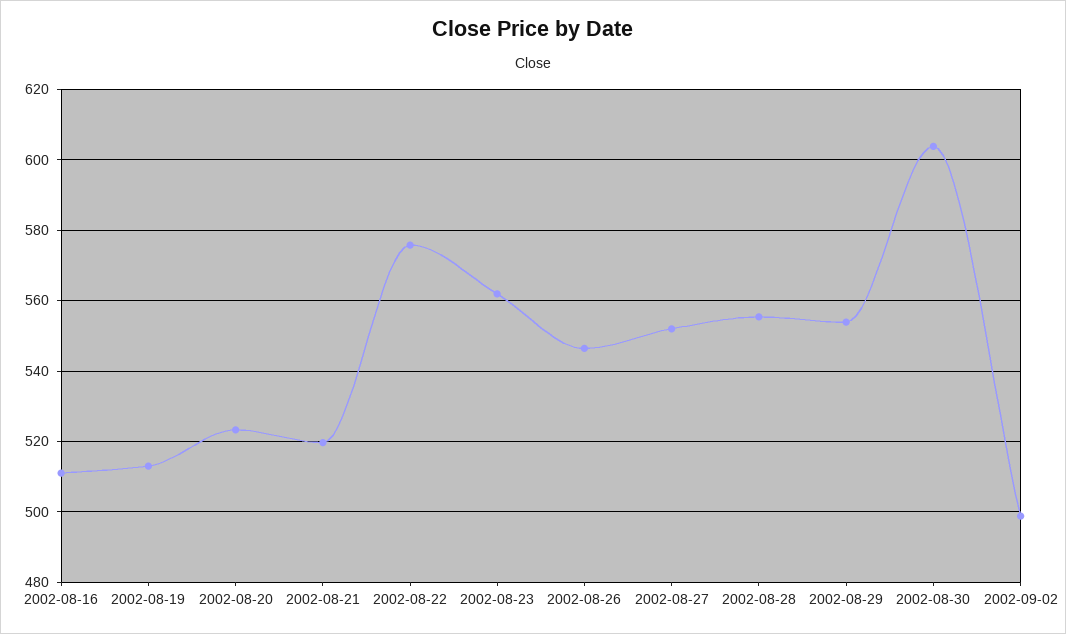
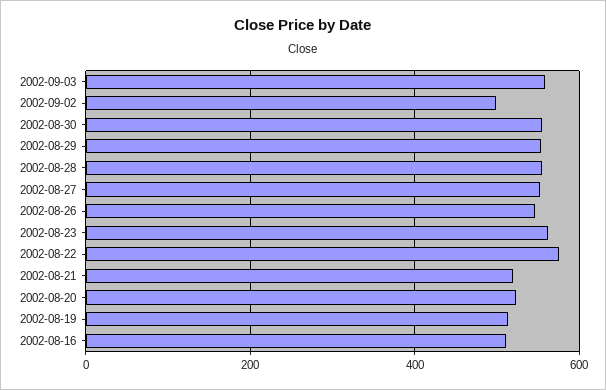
2002-08-30: 604 -> 560
2002-09-03: none -> 560

